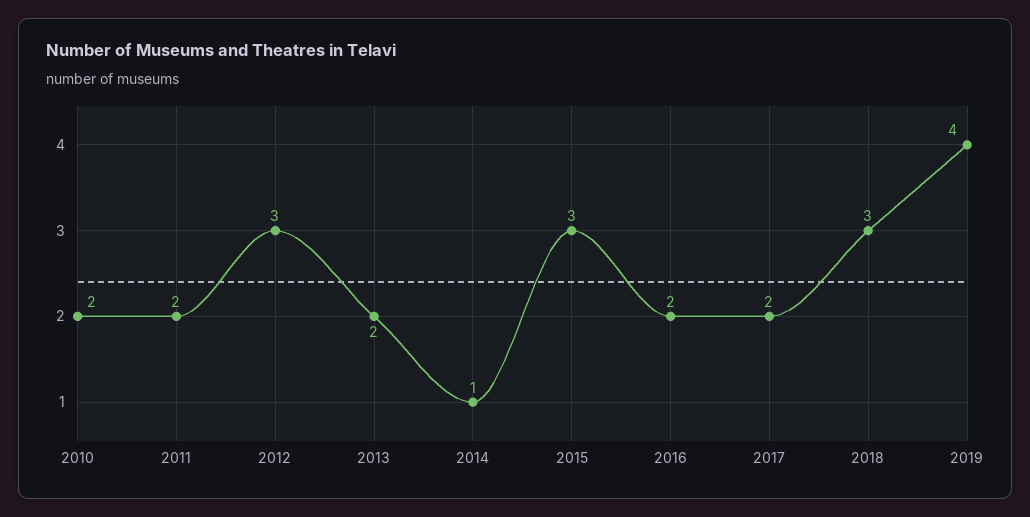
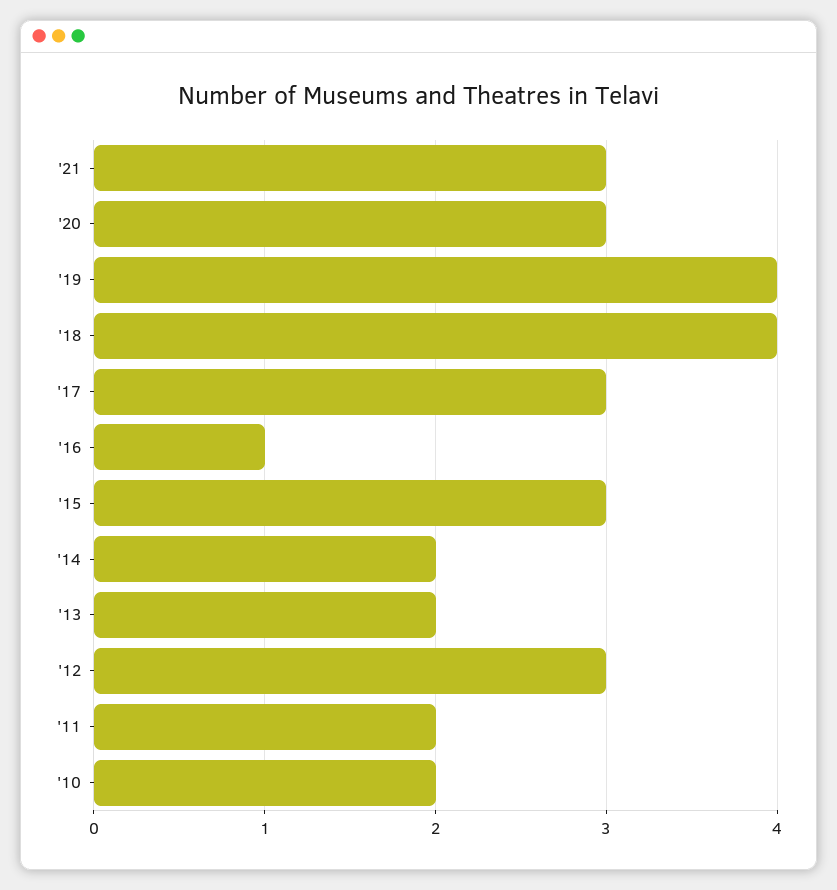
2014: 1 -> 2
2016: 2 -> 1
2017: 2 -> 3
2018: 3 -> 4
'21: none -> 3
'20: none -> 3

